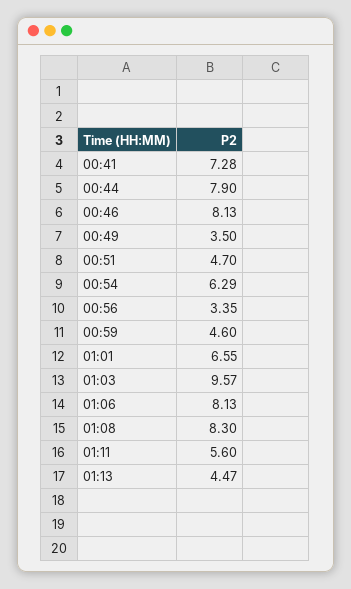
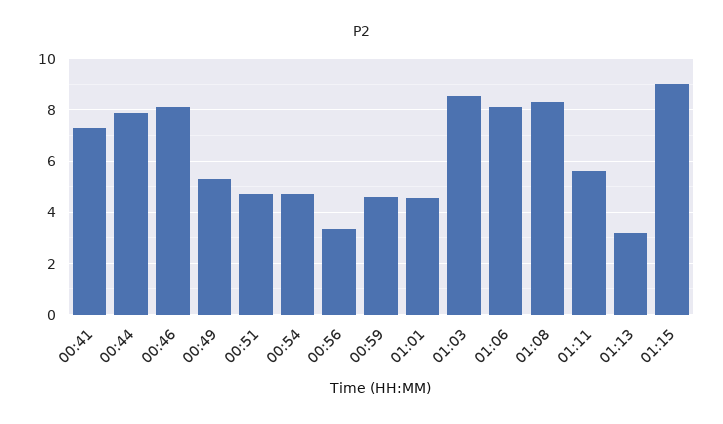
00:49: 3.5 -> 5.25
00:54: 6.29 -> 4.75
01:01: 6.55 -> 4.5
01:03: 9.57 -> 8.5
01:13: 4.47 -> 3.25
01:15: none -> 9

